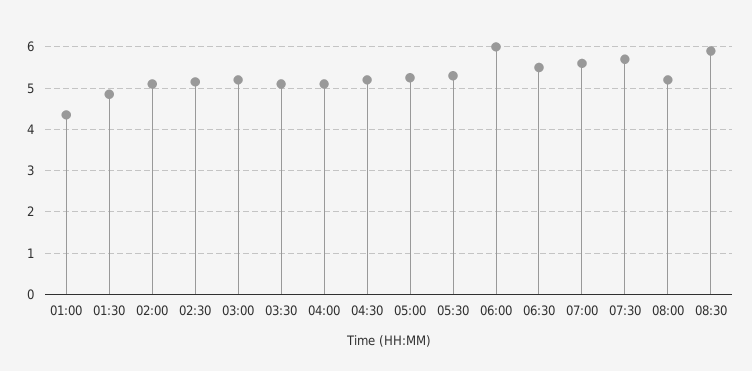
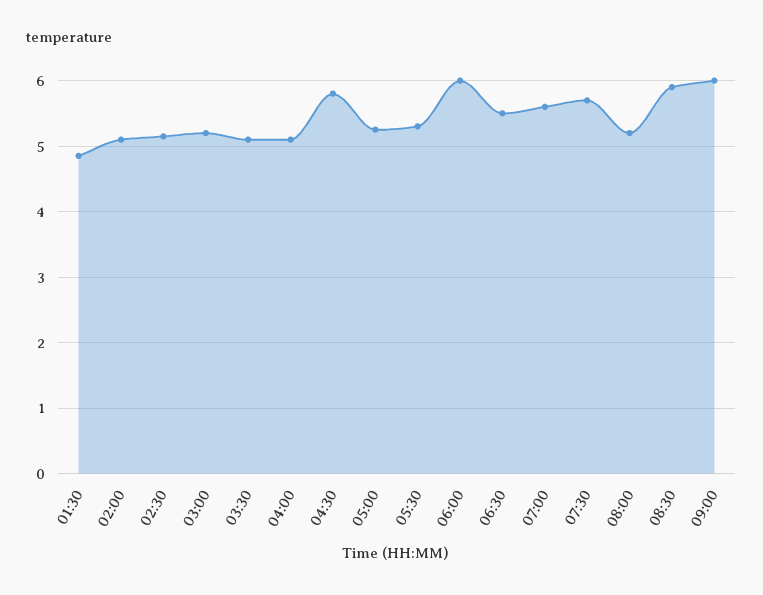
01:00: 4.4 -> none
04:30: 5.2 -> 5.8
09:00: none -> 6

